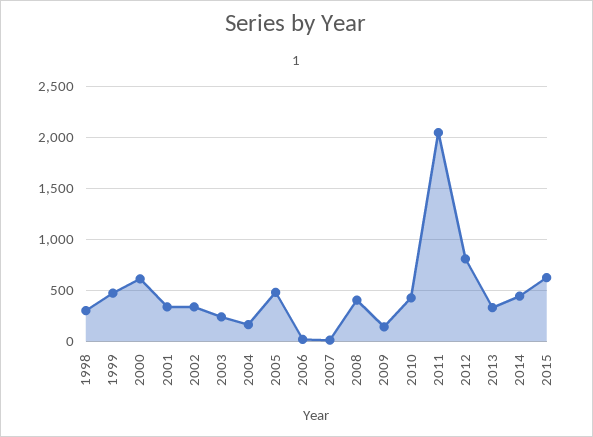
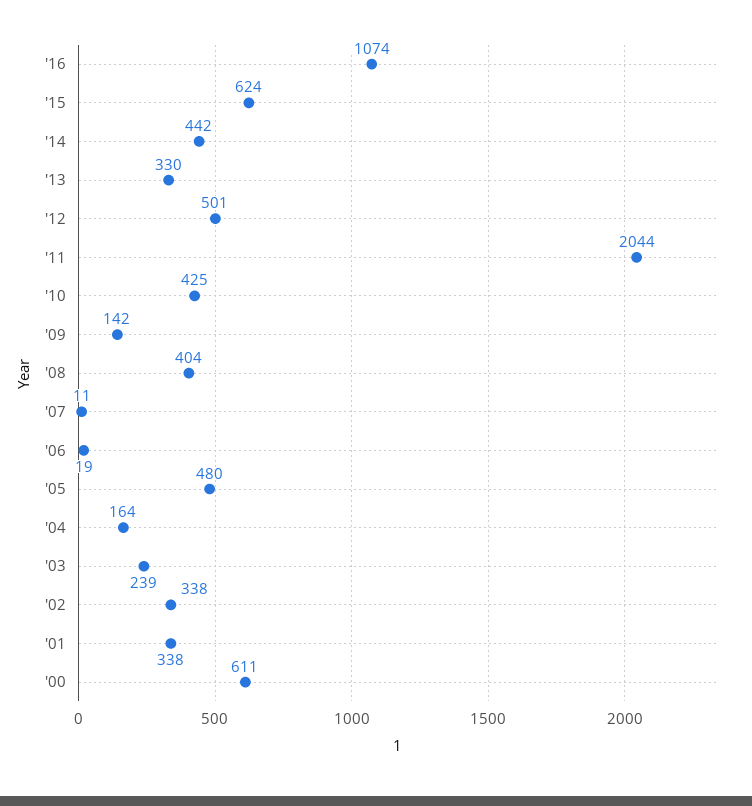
1998: 300 -> none
1999: 500 -> none
2012: 800 -> 501
'16: none -> 1074

